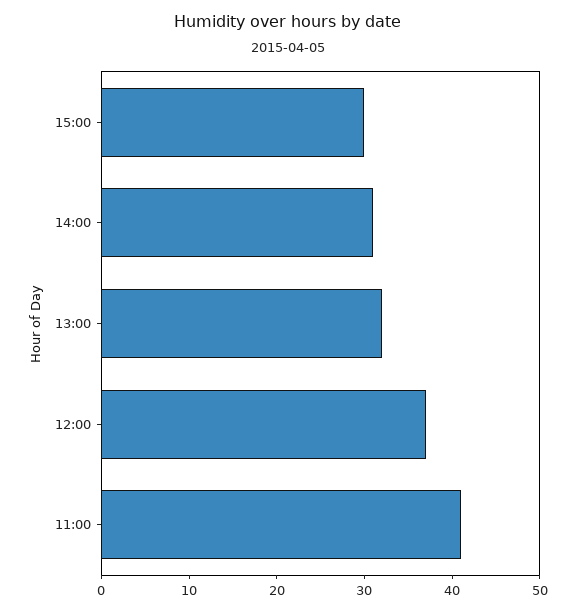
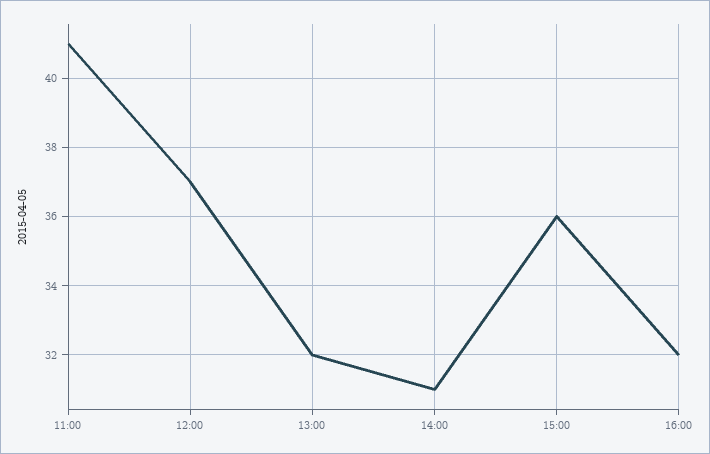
15:00: 30 -> 36
16:00: none -> 32

